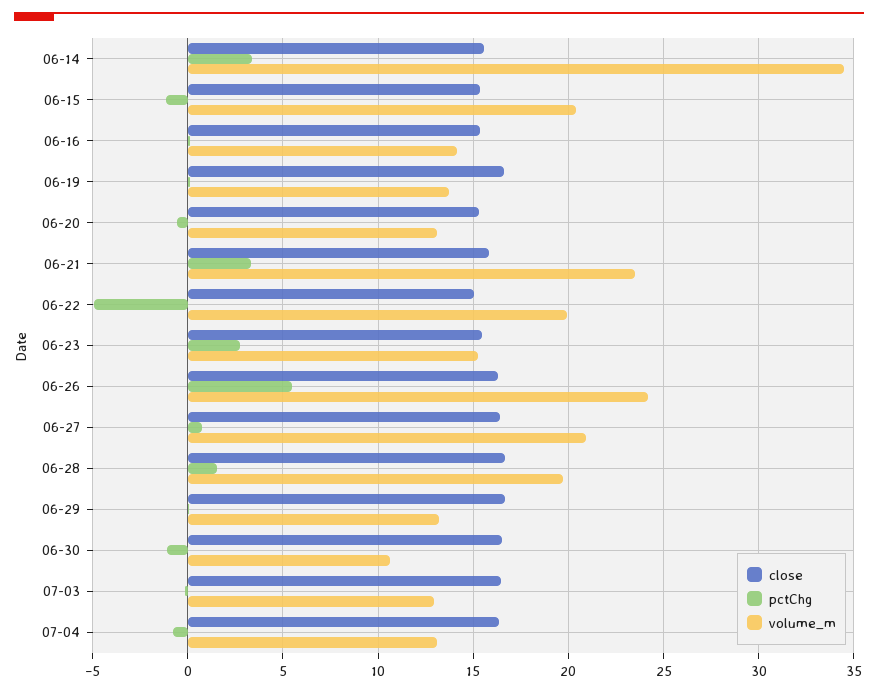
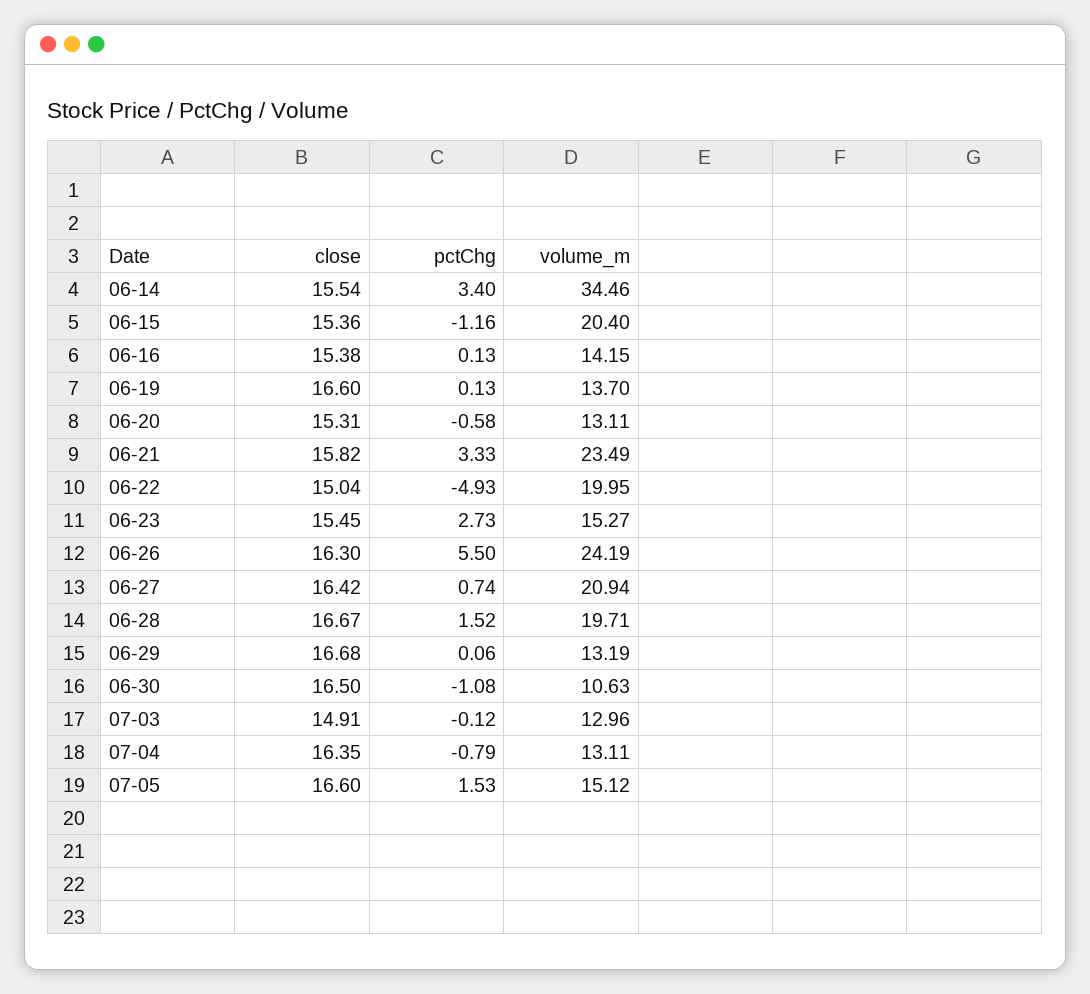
close, 07-03: 16.5 -> 14.91
close, 07-05: none -> 16.6
pctChg, 07-05: none -> 1.53
volume_m, 07-05: none -> 15.12

